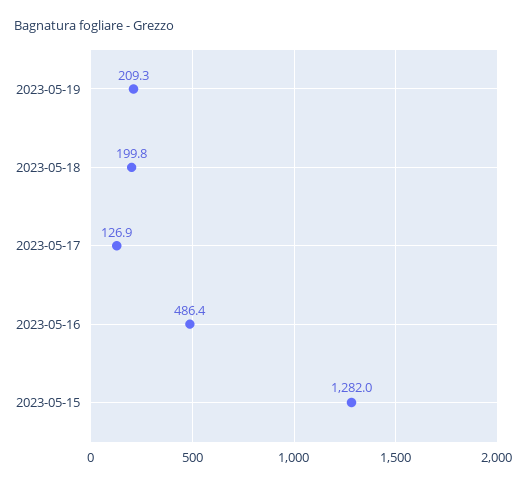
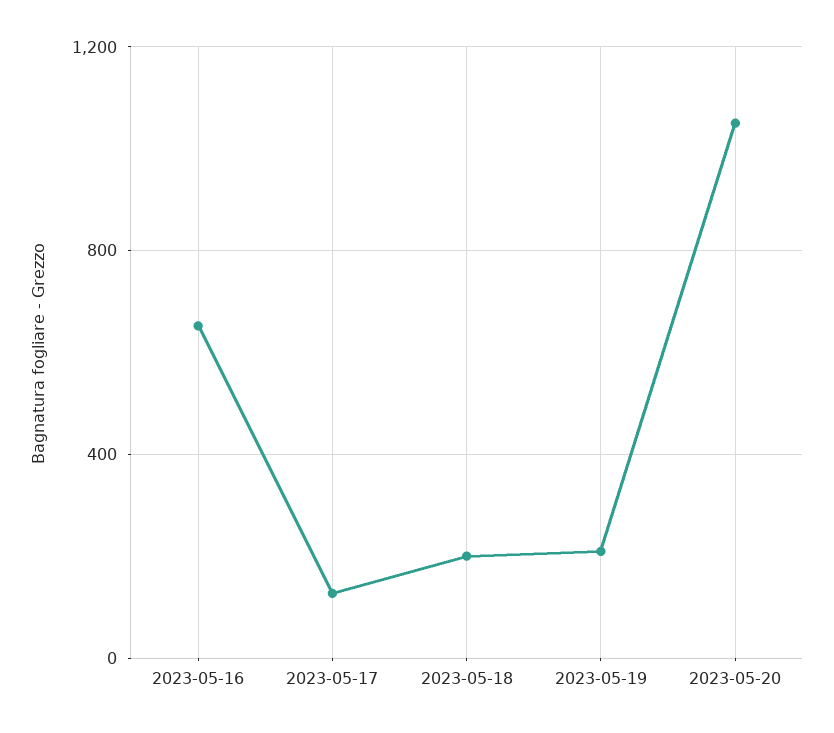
2023-05-16: 486.4 -> 650
2023-05-15: 1282 -> none
2023-05-20: none -> 1050

